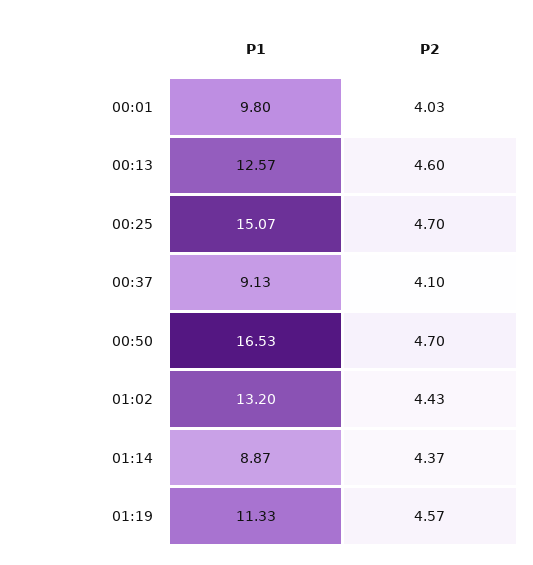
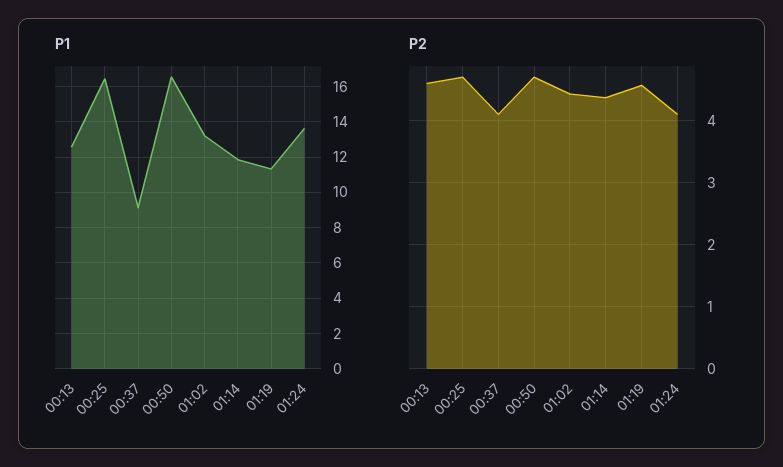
P1, 00:01: 9.8 -> none
P2, 00:01: 4.03 -> none
P1, 00:25: 15.07 -> 16.5
P1, 01:14: 8.87 -> 12
P1, 01:24: none -> 13.5
P2, 01:24: none -> 4.1

